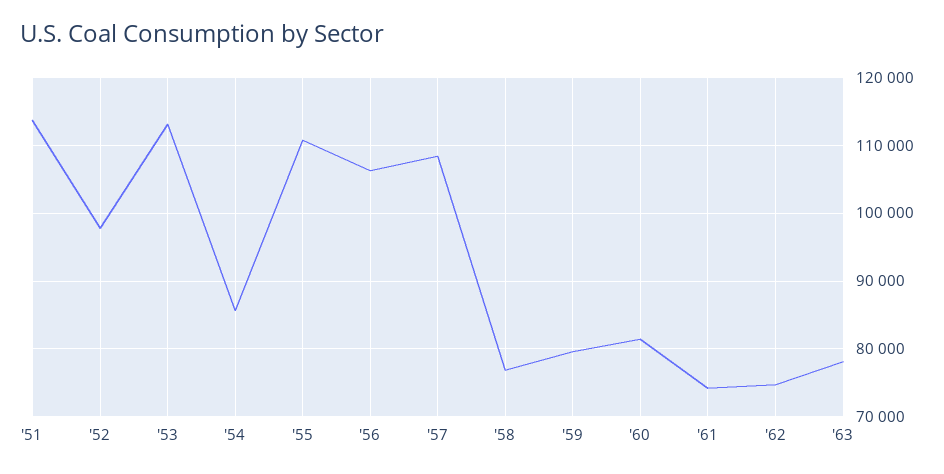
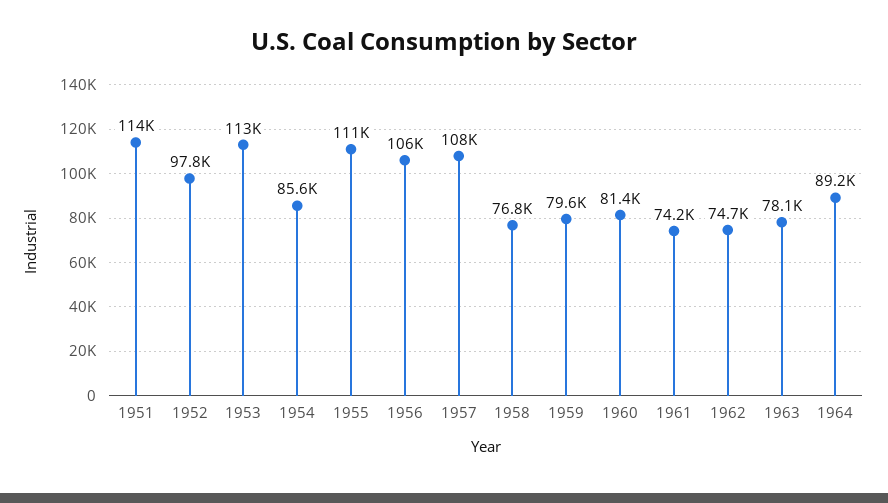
1964: none -> 89200

